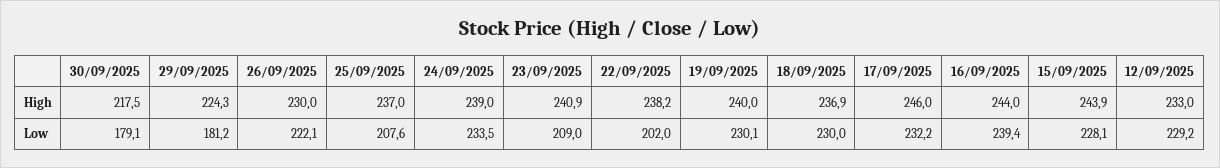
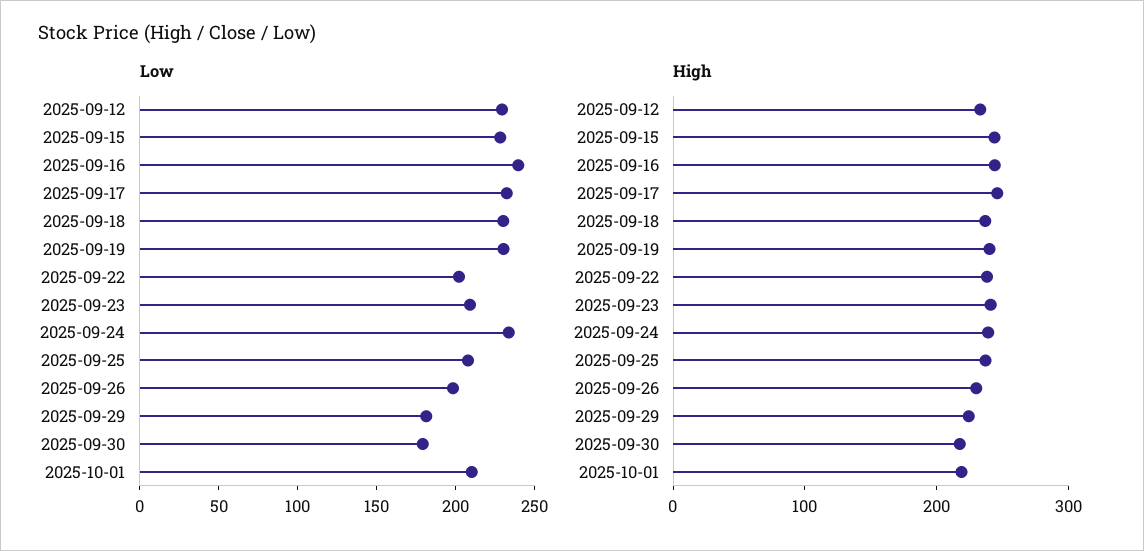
Low, 26/09/2025: 222.1 -> 200
Low, 2025-10-01: none -> 210
High, 2025-10-01: none -> 220

